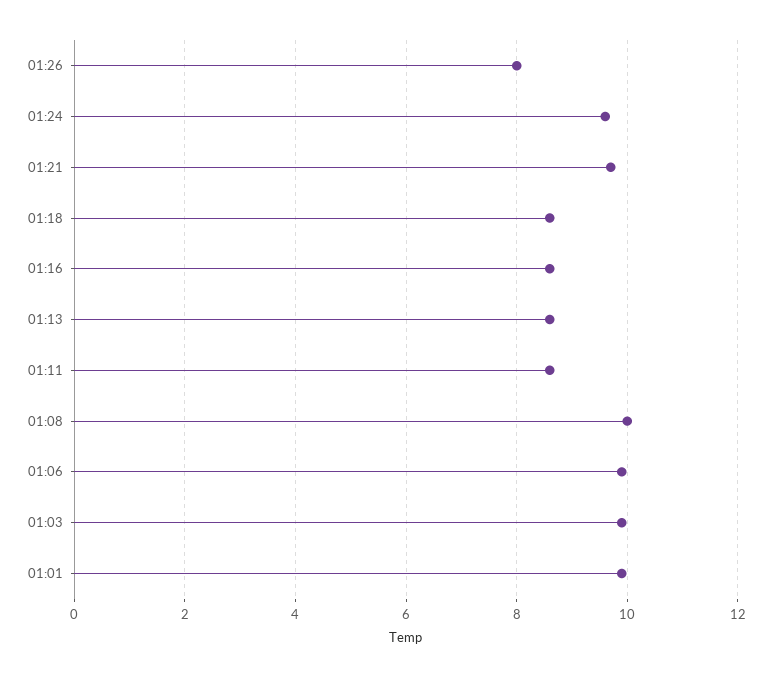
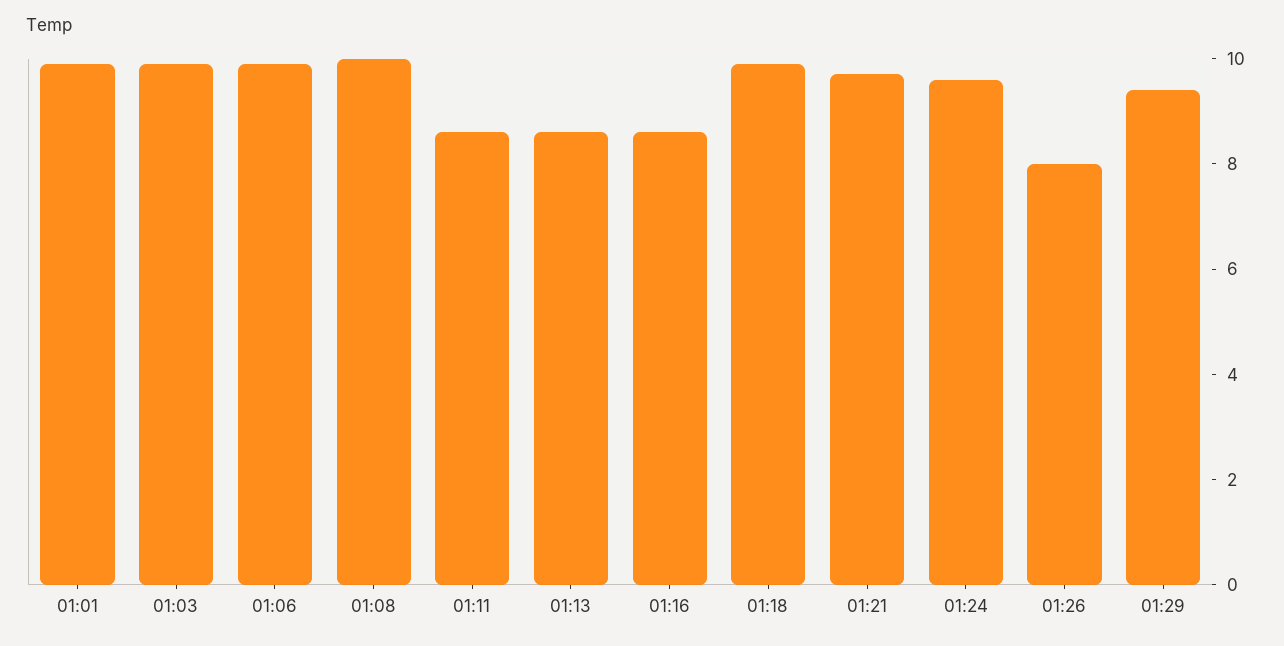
01:18: 8.5 -> 10
01:29: none -> 9.5

